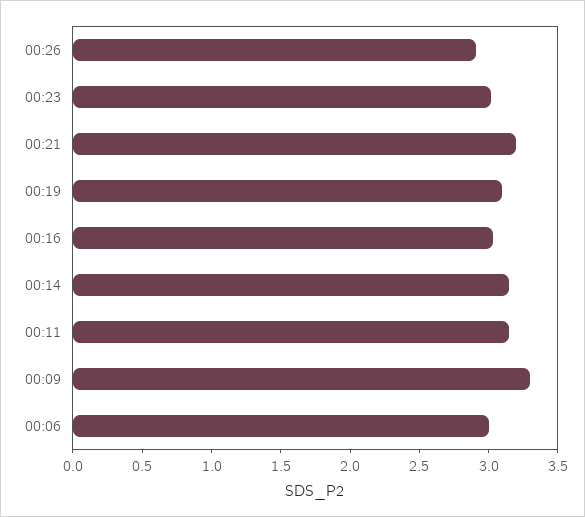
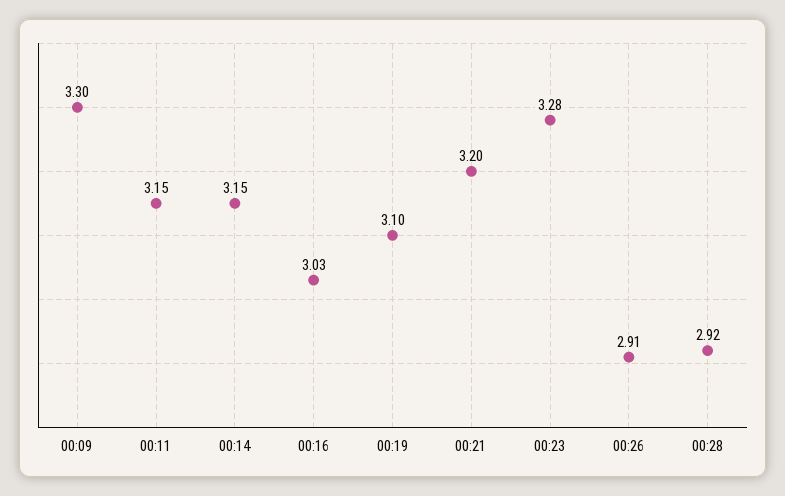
00:23: 3 -> 3.28
00:06: 3 -> none
00:28: none -> 2.92

